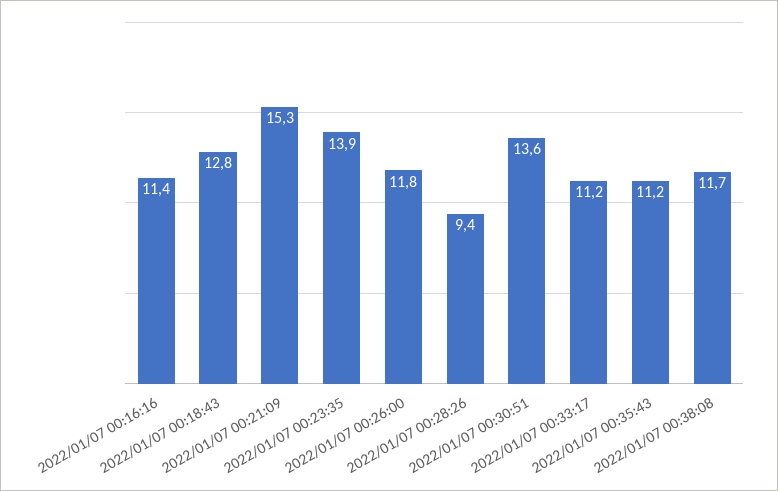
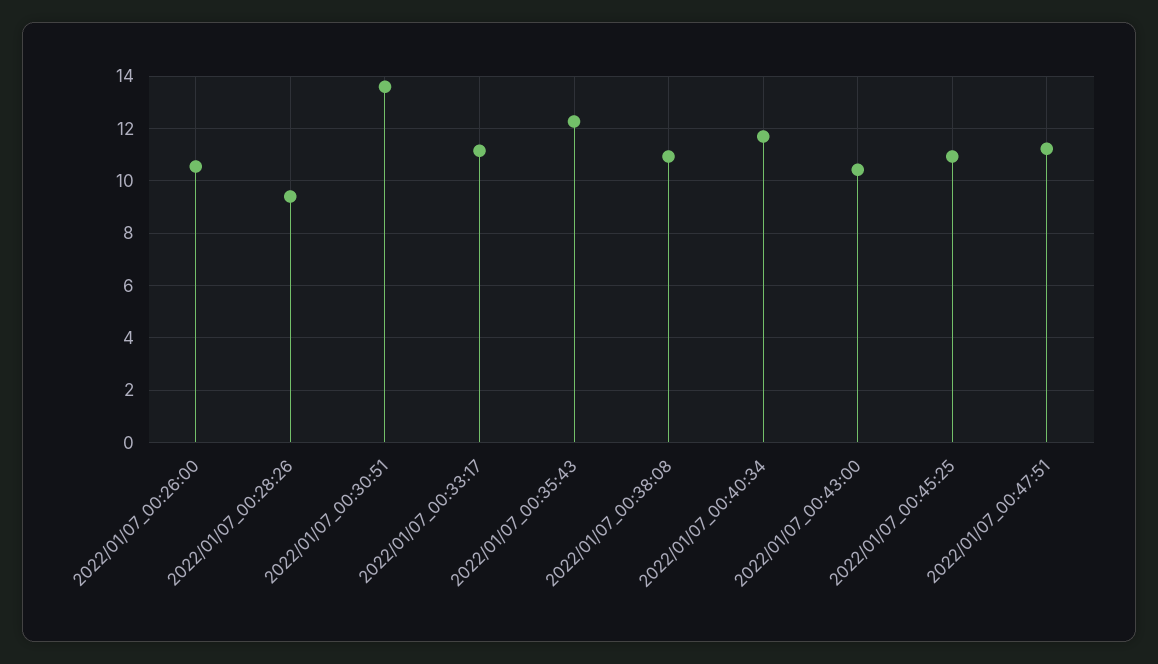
2022/01/07 00:16:16: 11.4 -> none
2022/01/07 00:18:43: 12.8 -> none
2022/01/07 00:21:09: 15.3 -> none
2022/01/07 00:23:35: 13.9 -> none
2022/01/07 00:26:00: 11.8 -> 10.5
2022/01/07 00:35:43: 11.2 -> 12.25
2022/01/07 00:38:08: 11.7 -> 11
2022/01/07_00:40:34: none -> 11.75
2022/01/07_00:43:00: none -> 10.5
2022/01/07_00:45:25: none -> 11
2022/01/07_00:47:51: none -> 11.25

